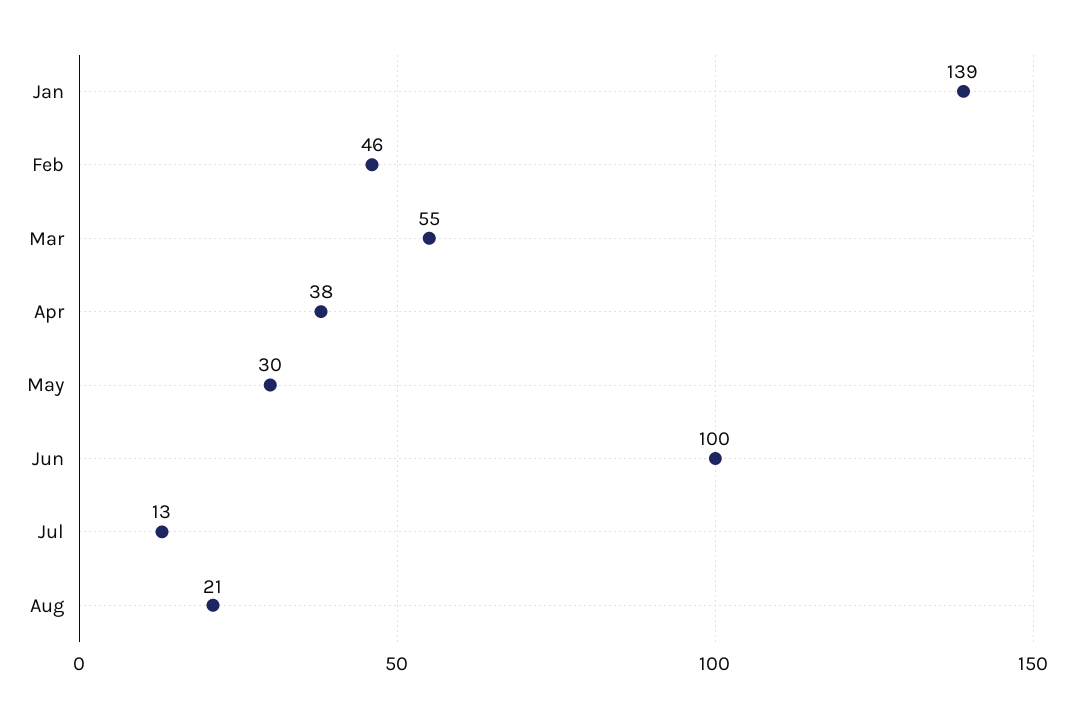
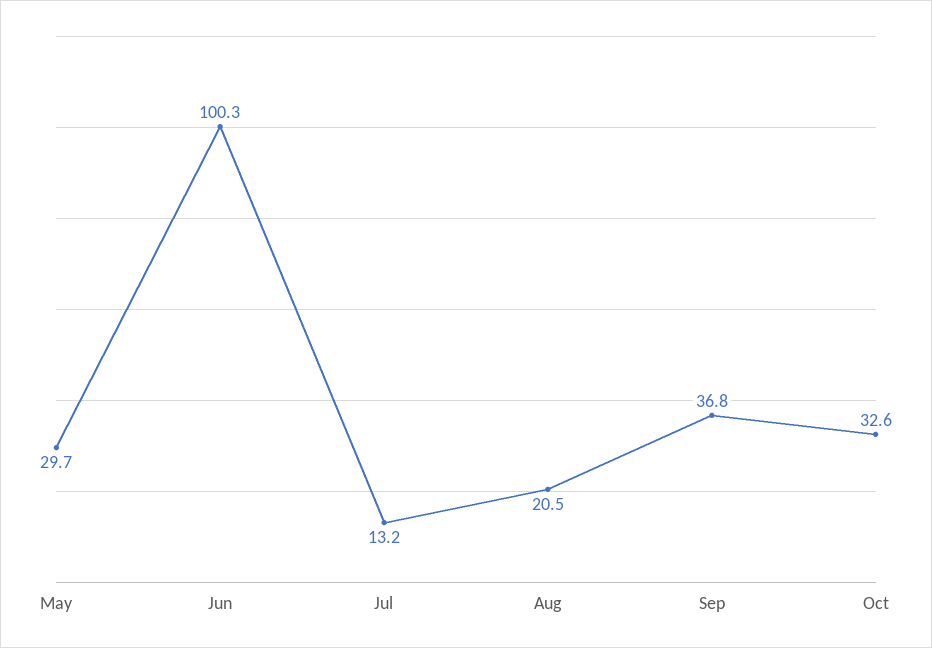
Jan: 139 -> none
Feb: 46 -> none
Mar: 55 -> none
Apr: 38 -> none
Sep: none -> 36.8
Oct: none -> 32.6

